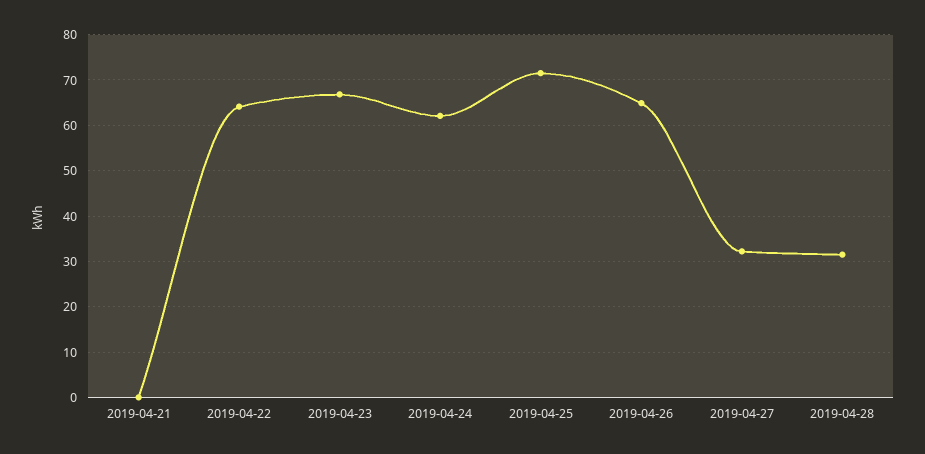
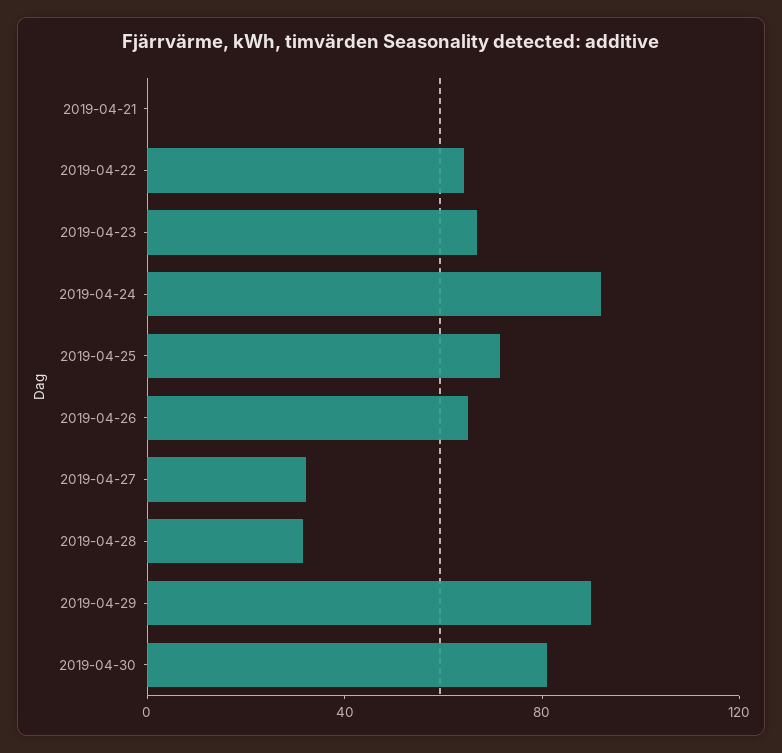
2019-04-24: 62 -> 90
2019-04-29: none -> 90
2019-04-30: none -> 80

